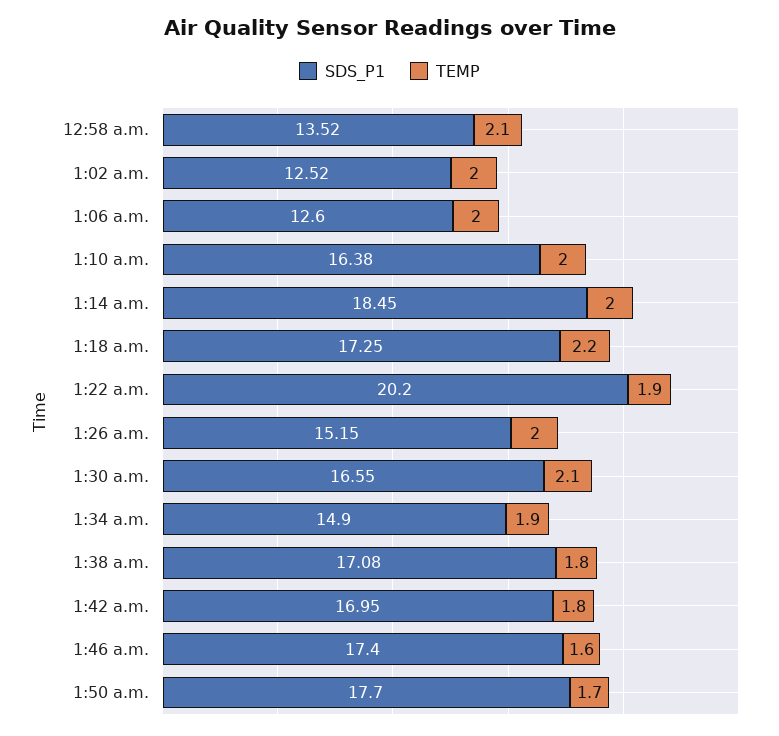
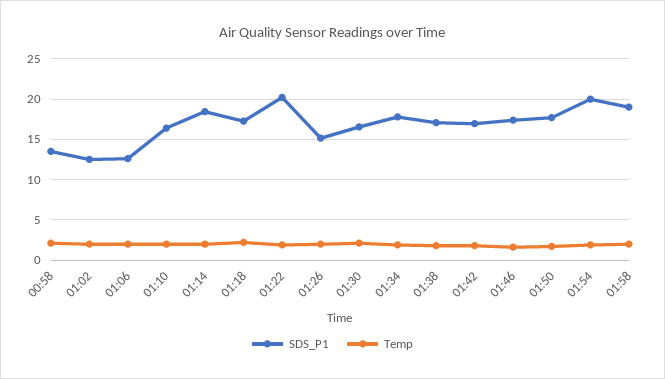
SDS_P1, 1:34 a.m.: 14.9 -> 18
SDS_P1, 01:54: none -> 20
TEMP, 01:54: none -> 2
SDS_P1, 01:58: none -> 19
TEMP, 01:58: none -> 2

